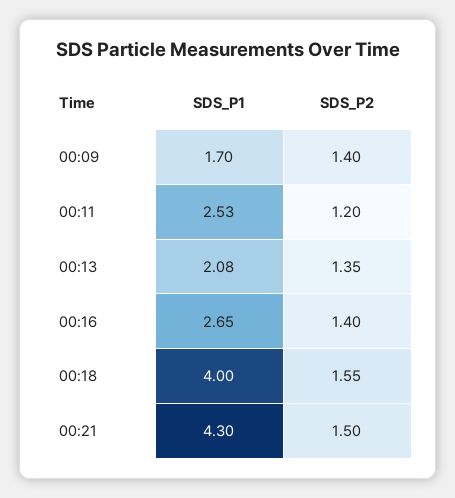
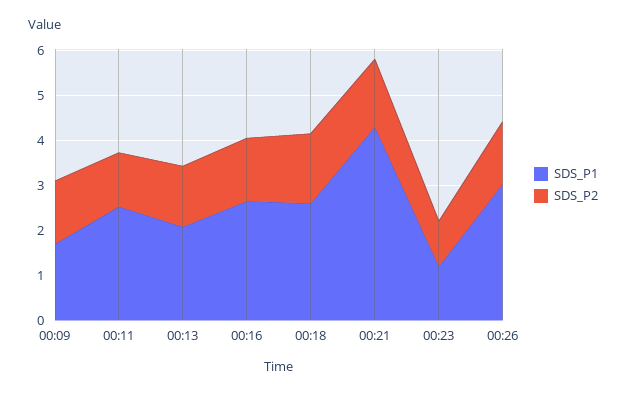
SDS_P1, 00:18: 4 -> 2.6
SDS_P1, 00:23: none -> 1.2
SDS_P2, 00:23: none -> 1
SDS_P1, 00:26: none -> 3
SDS_P2, 00:26: none -> 1.4

